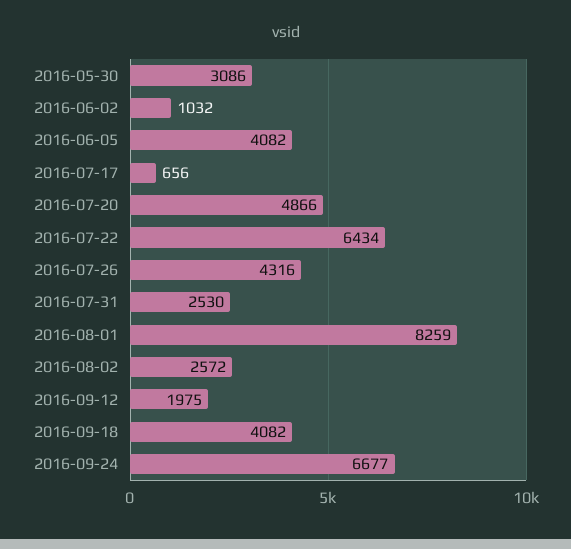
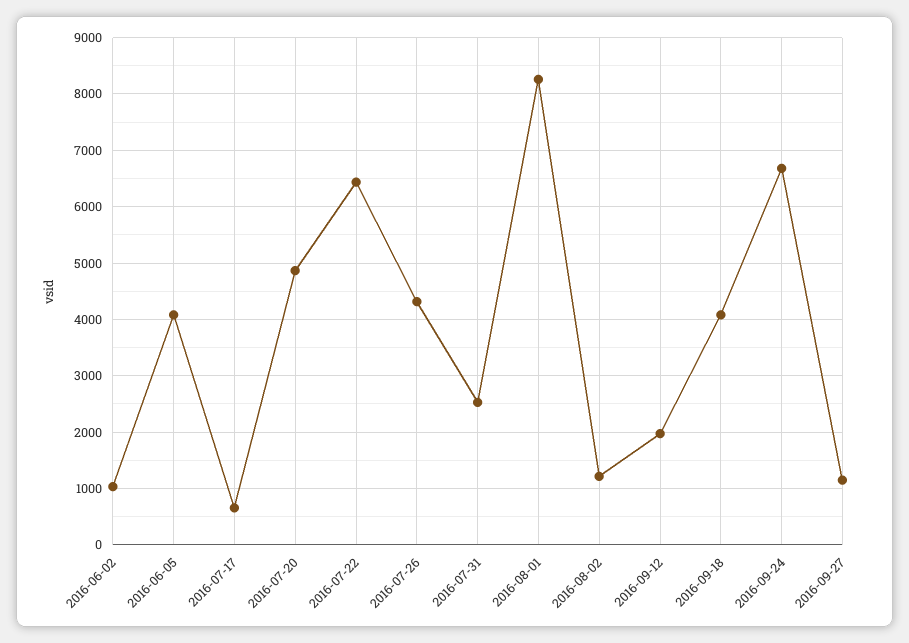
2016-05-30: 3086 -> none
2016-08-02: 2572 -> 1200
2016-09-27: none -> 1200

